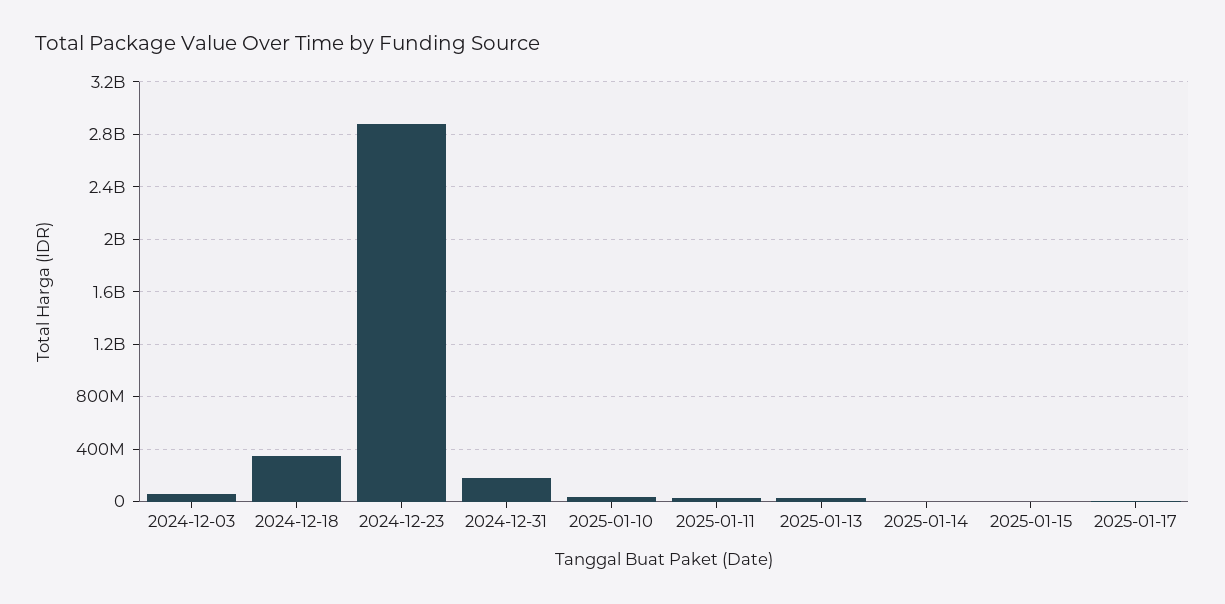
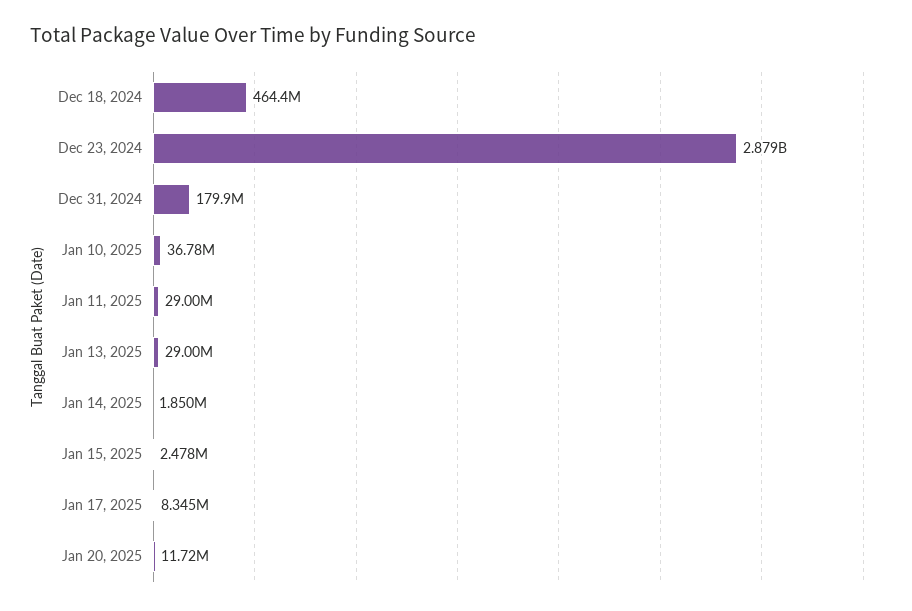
2024-12-03: 50000000 -> none
2024-12-18: 350000000 -> 464400000
Jan 20, 2025: none -> 11720000

